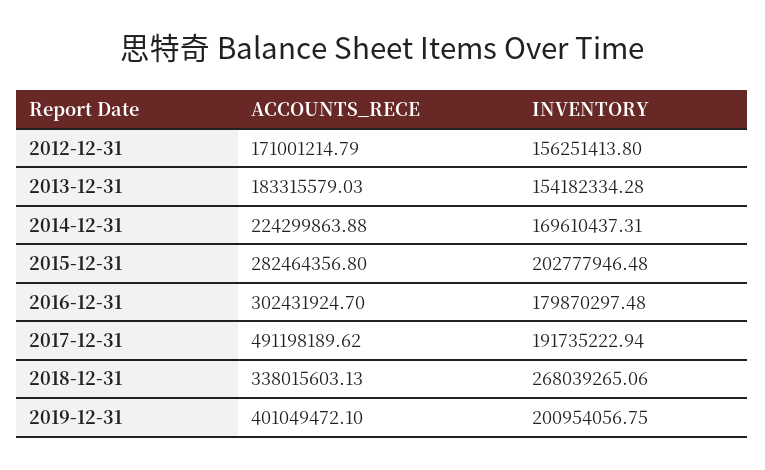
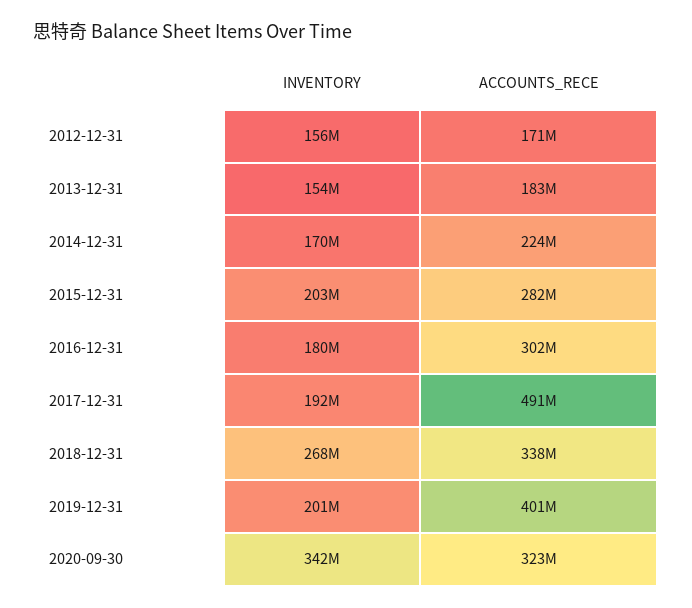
INVENTORY, 2020-09-30: none -> 342000000
ACCOUNTS_RECE, 2020-09-30: none -> 323000000

